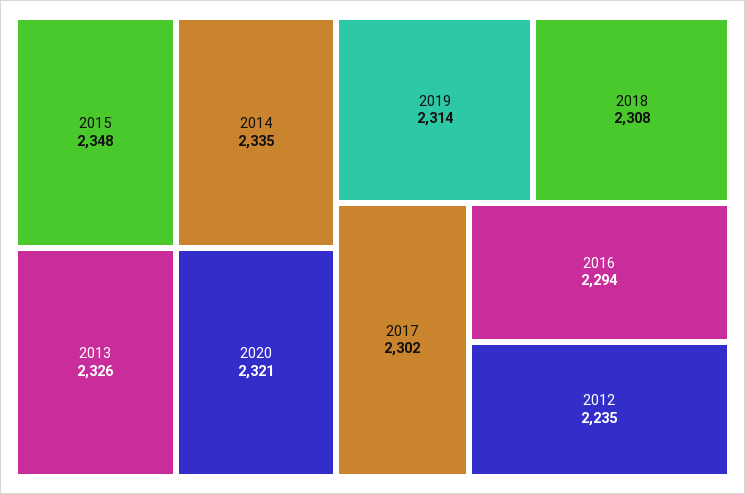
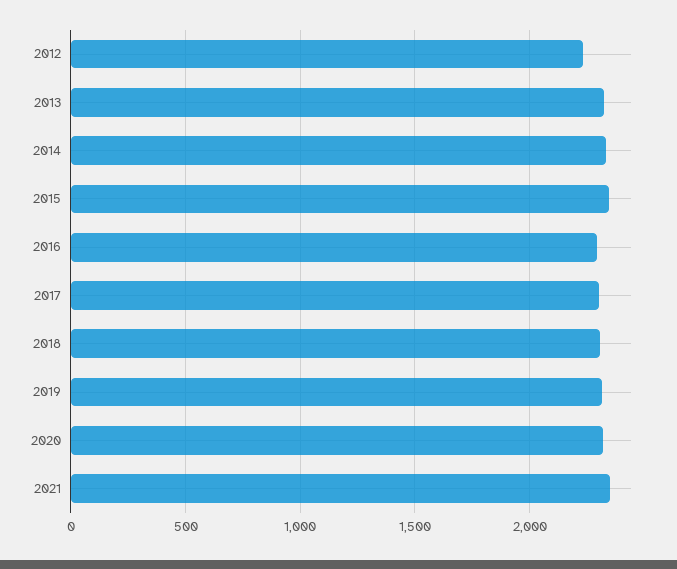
2021: none -> 2350

